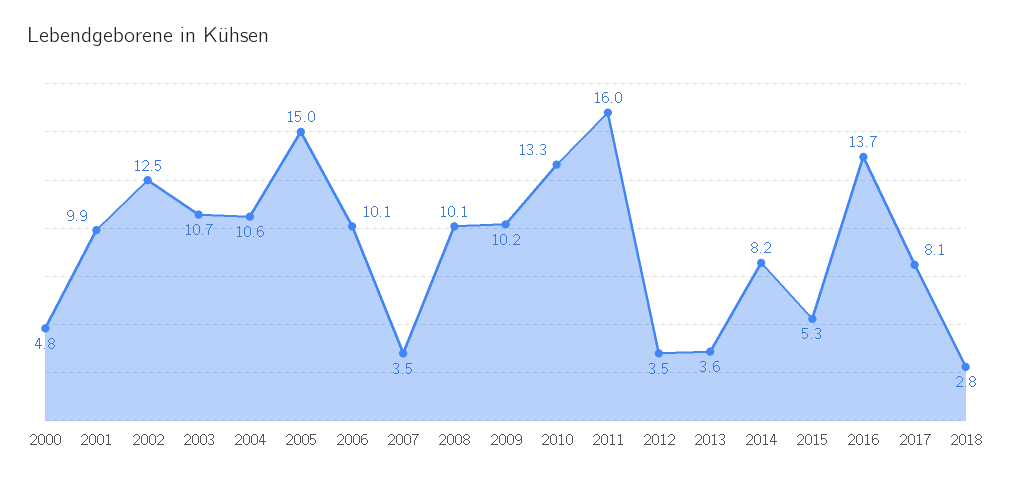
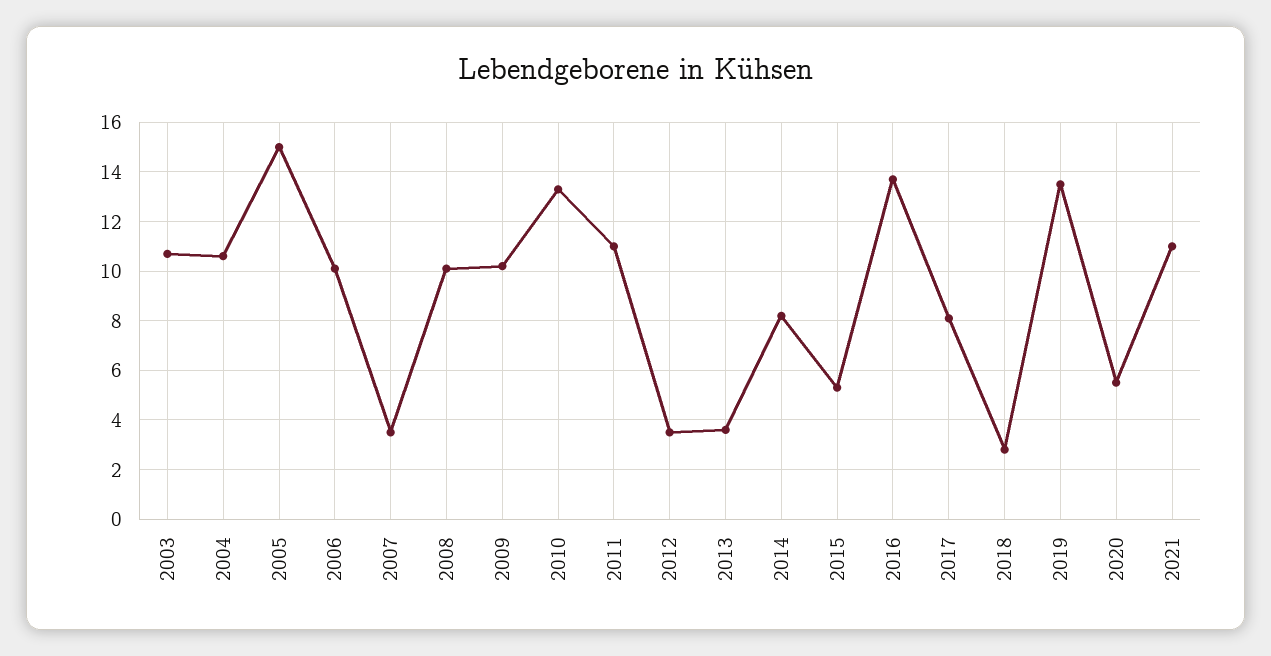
2000: 4.8 -> none
2001: 9.9 -> none
2002: 12.5 -> none
2011: 16 -> 11
2019: none -> 13.5
2020: none -> 5.5
2021: none -> 11

